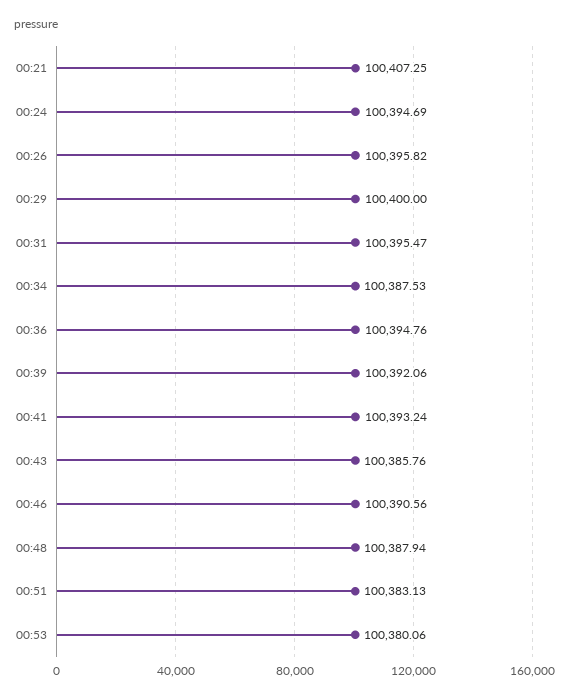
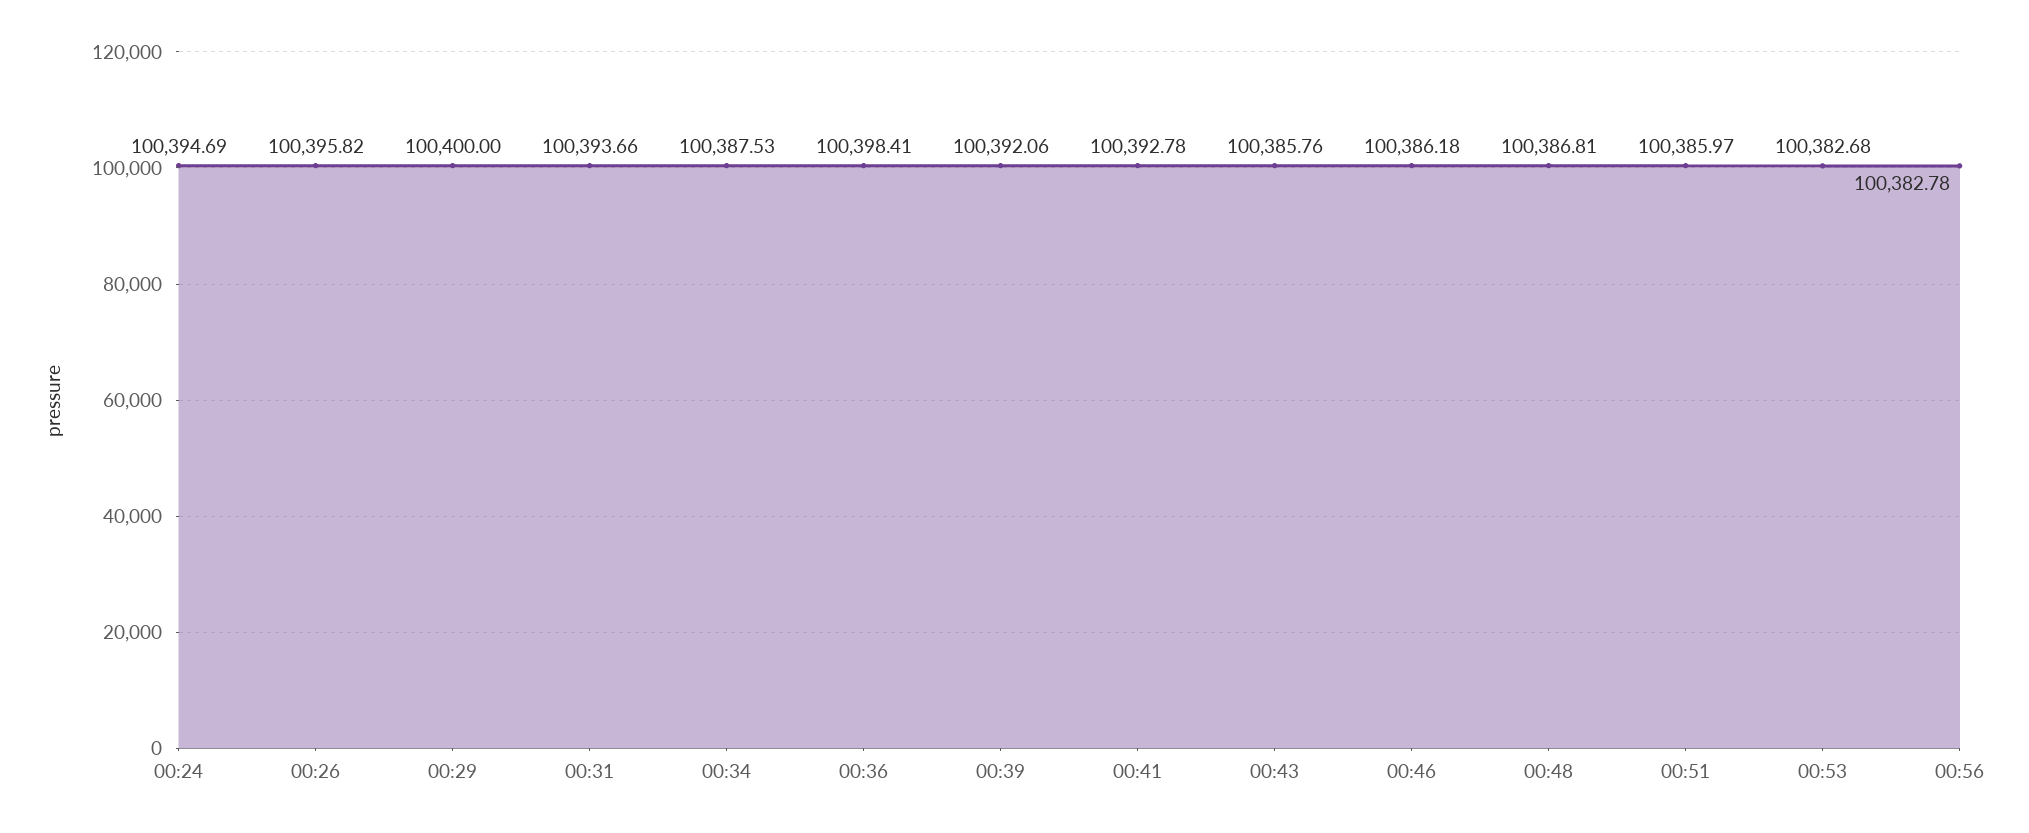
00:21: 100407.25 -> none
00:31: 100395.47 -> 100393.66
00:36: 100394.76 -> 100398.41
00:41: 100393.24 -> 100392.78
00:46: 100390.56 -> 100386.18
00:48: 100387.94 -> 100386.81
00:51: 100383.13 -> 100385.97
00:53: 100380.06 -> 100382.68
00:56: none -> 100382.78

